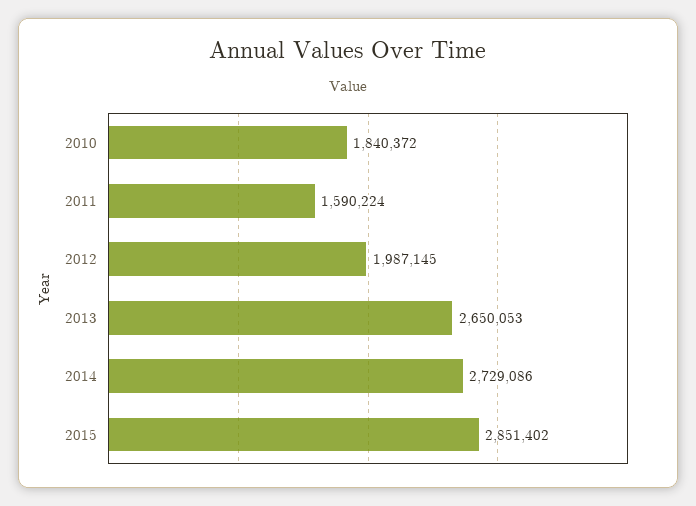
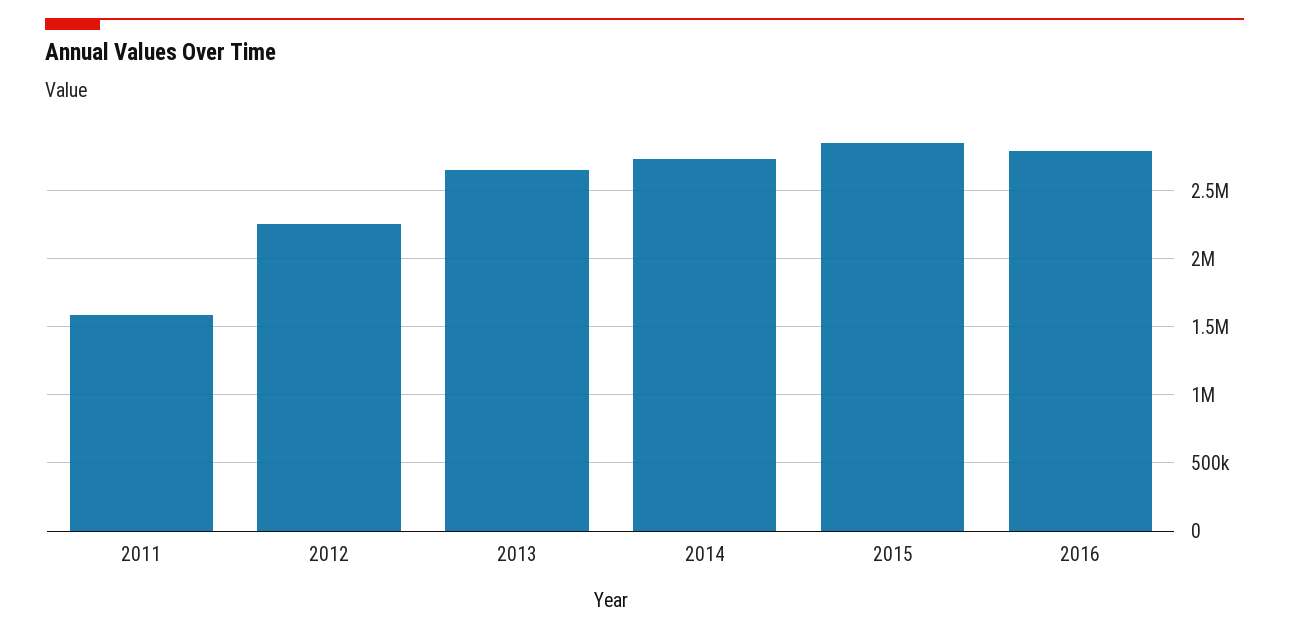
2010: 1840372 -> none
2012: 1987145 -> 2250000
2016: none -> 2800000

